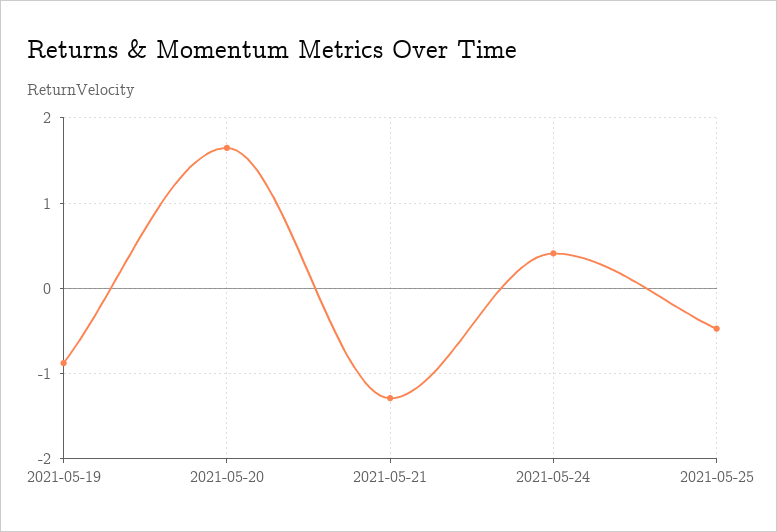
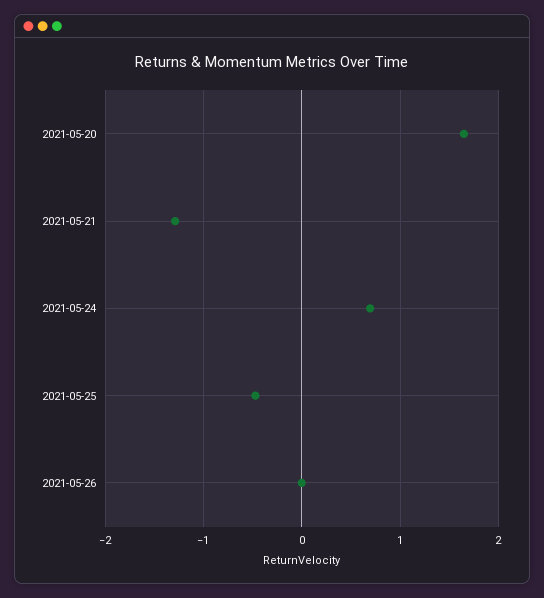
2021-05-19: -0.9 -> none
2021-05-24: 0.4 -> 0.7
2021-05-26: none -> 0

